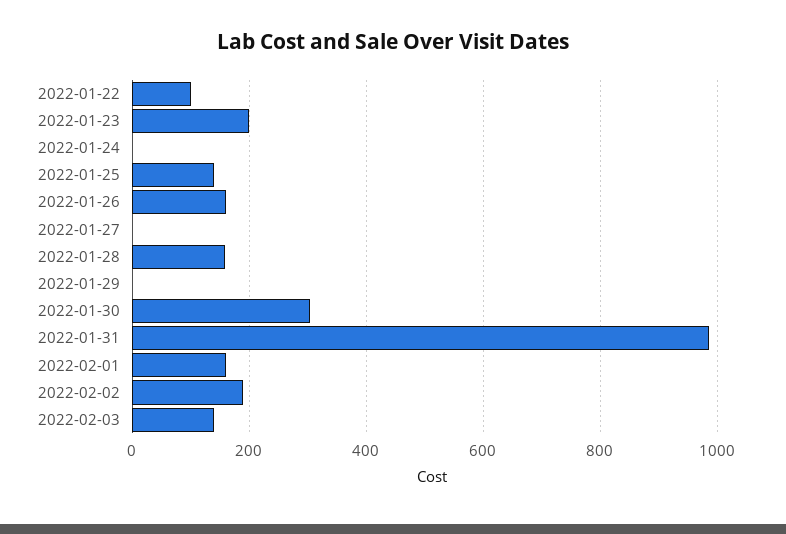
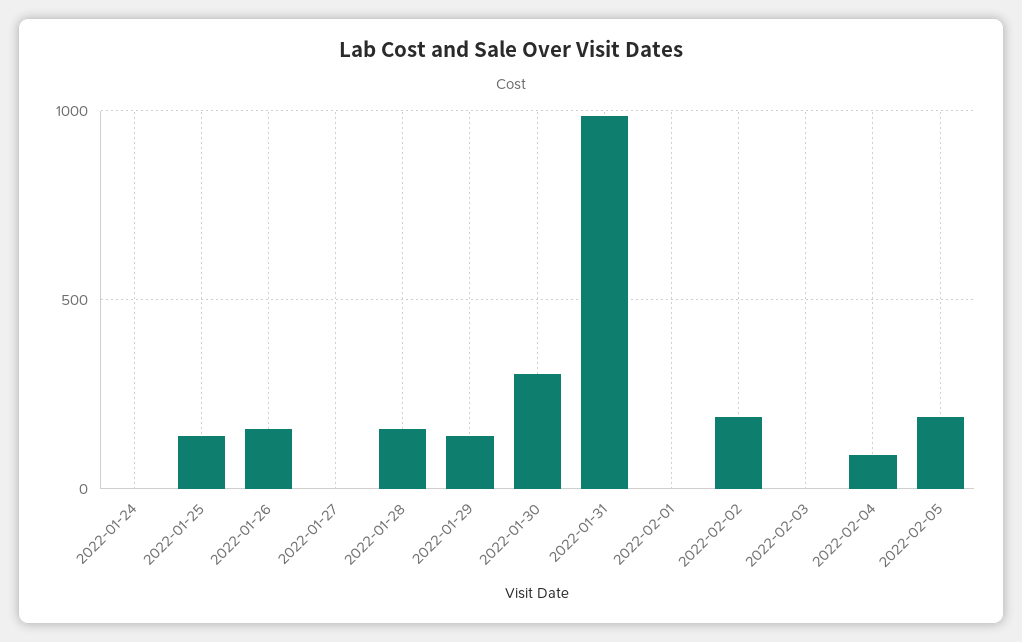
2022-01-22: 100 -> none
2022-01-23: 200 -> none
2022-01-29: 0 -> 150
2022-02-01: 160 -> 0
2022-02-03: 140 -> 0
2022-02-04: none -> 100
2022-02-05: none -> 200

